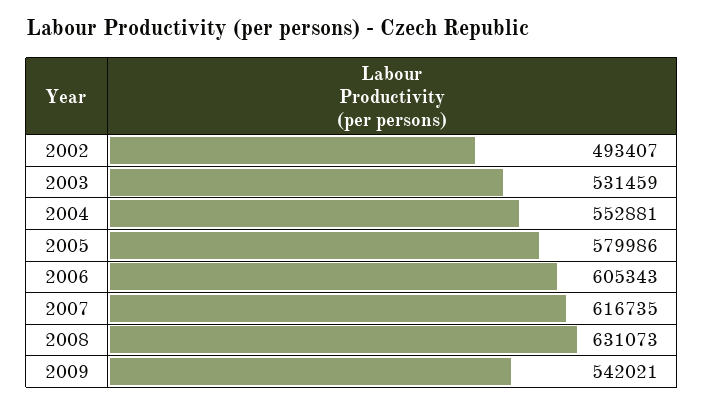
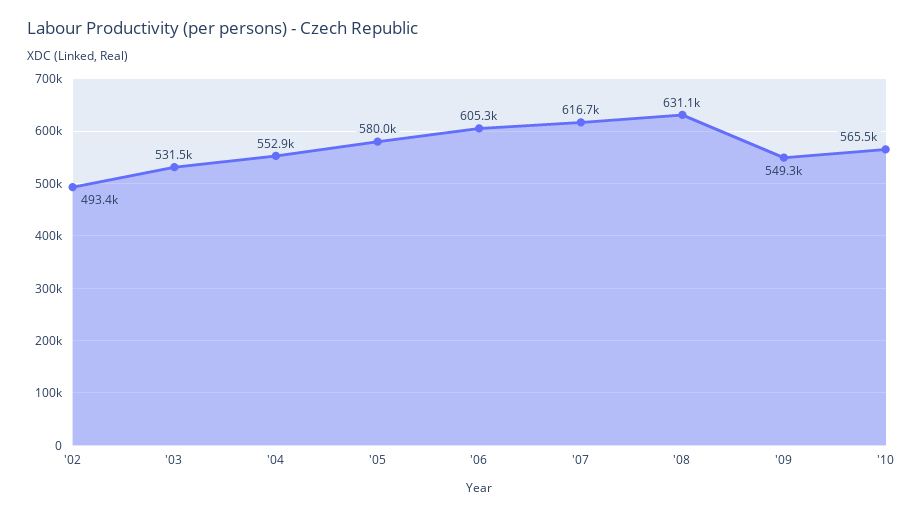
2009: 542021 -> 549300
'10: none -> 565500

